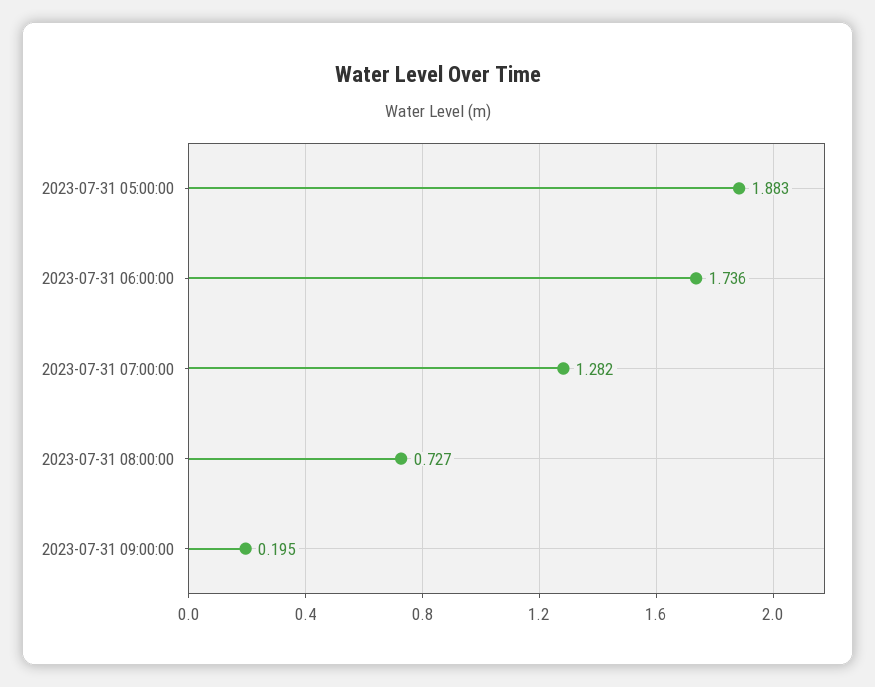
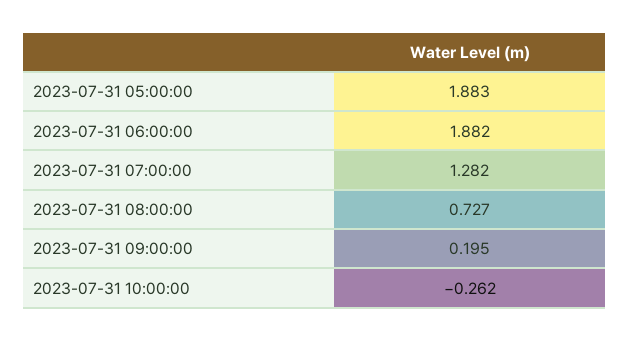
2023-07-31 06:00:00: 1.736 -> 1.882
2023-07-31 10:00:00: none -> -0.262

